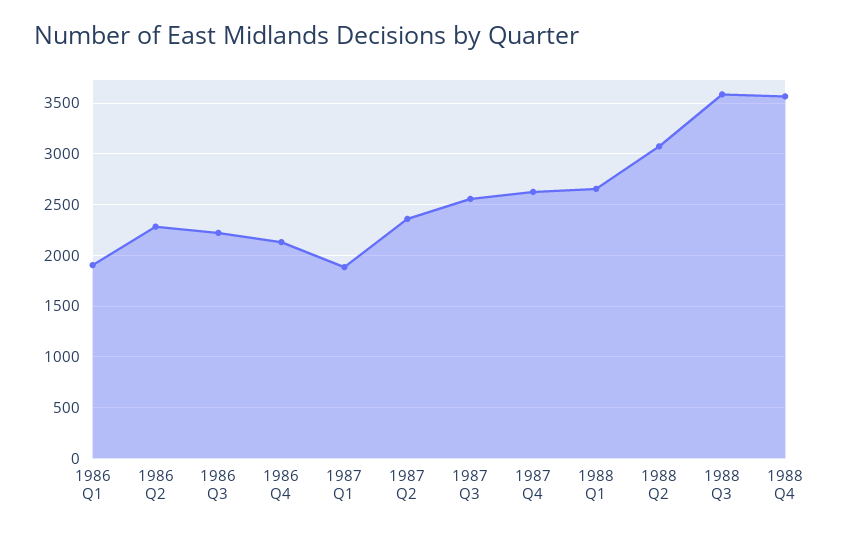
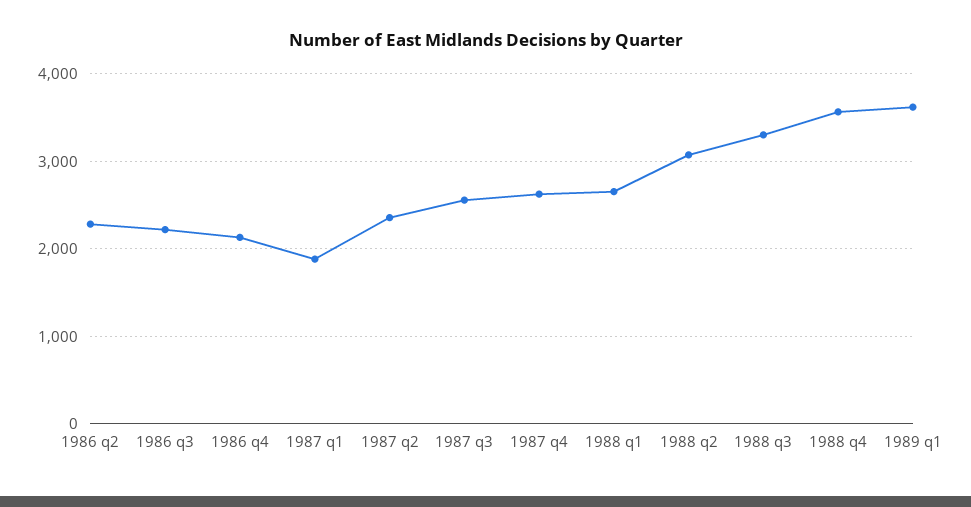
1986 Q1: 1900 -> none
1988 Q3: 3600 -> 3300
1989 q1: none -> 3600

